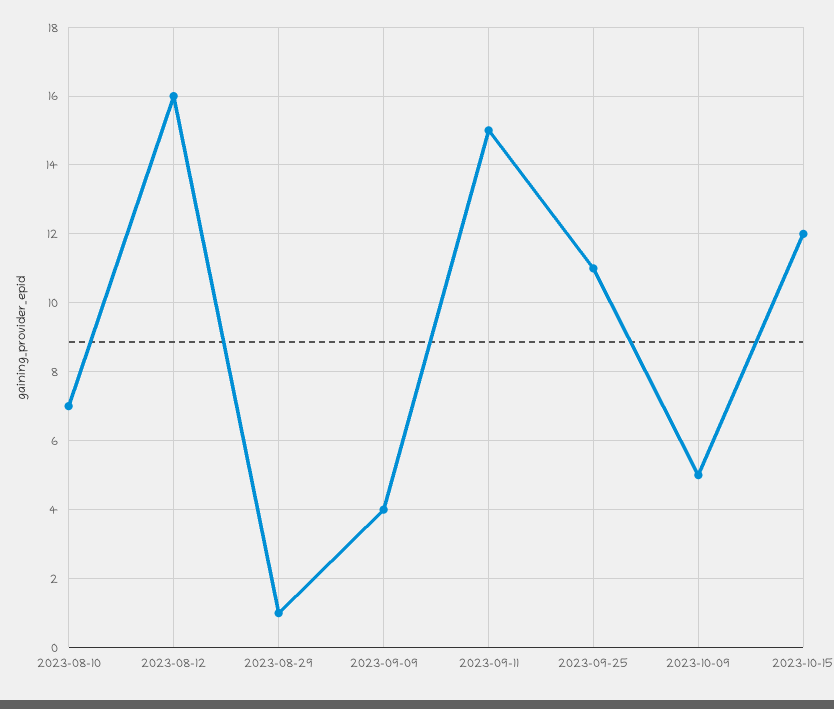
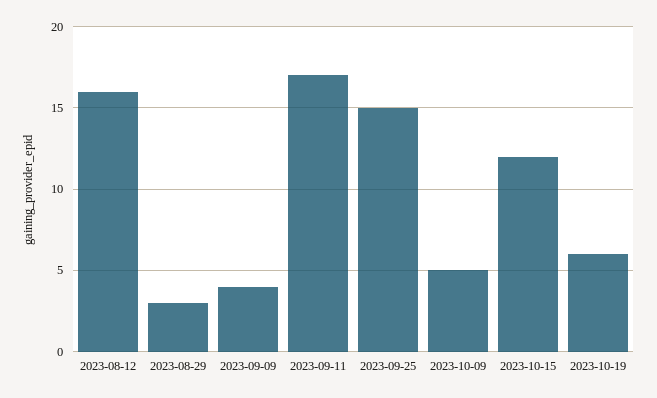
2023-08-10: 7 -> none
2023-08-29: 1 -> 3
2023-09-11: 15 -> 17
2023-09-25: 11 -> 15
2023-10-19: none -> 6

